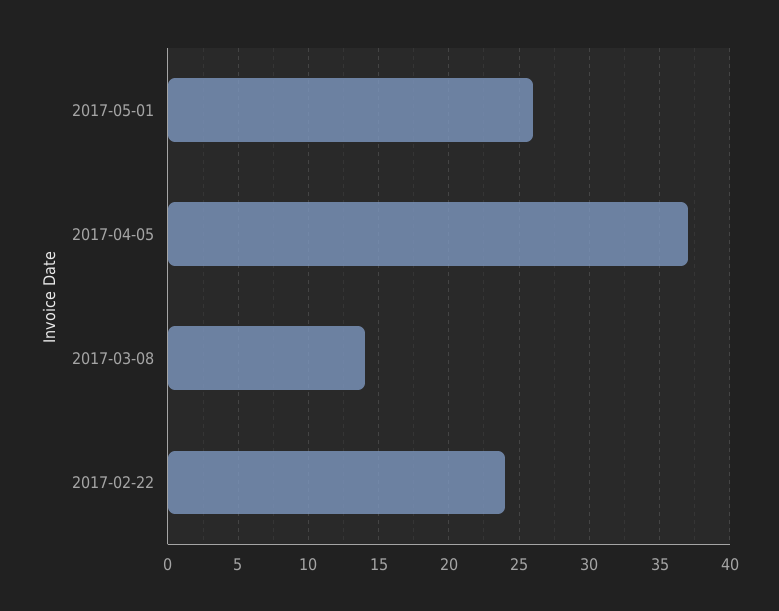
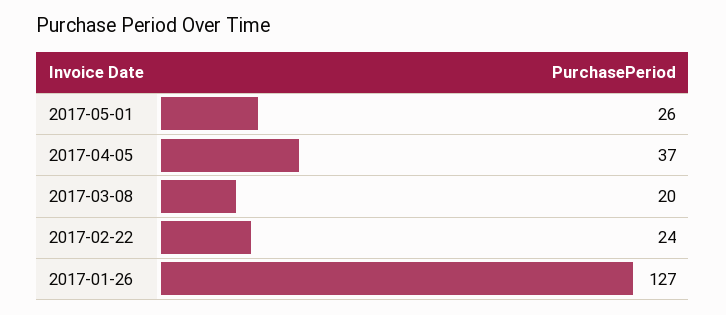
2017-03-08: 14 -> 20
2017-01-26: none -> 127

